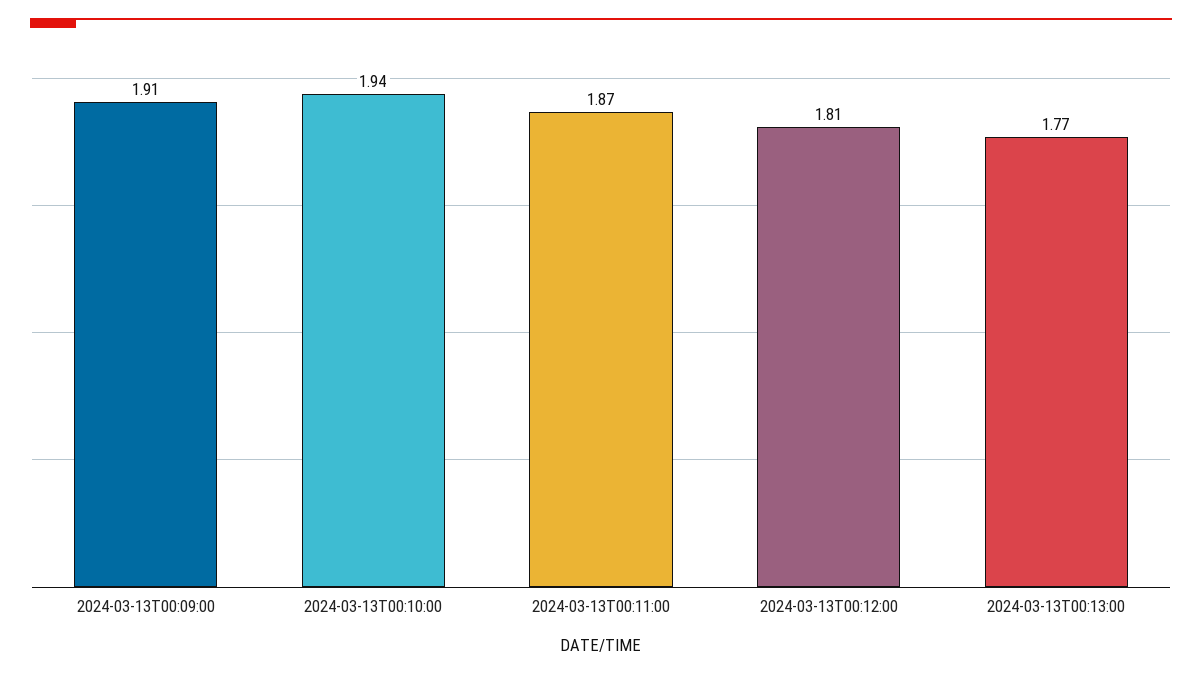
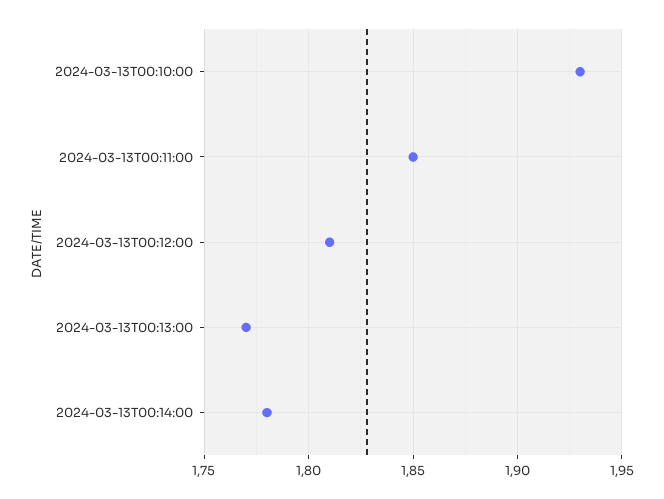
2024-03-13T00:09:00: 1.91 -> none
2024-03-13T00:10:00: 1.94 -> 1.93
2024-03-13T00:11:00: 1.87 -> 1.85
2024-03-13T00:14:00: none -> 1.78

